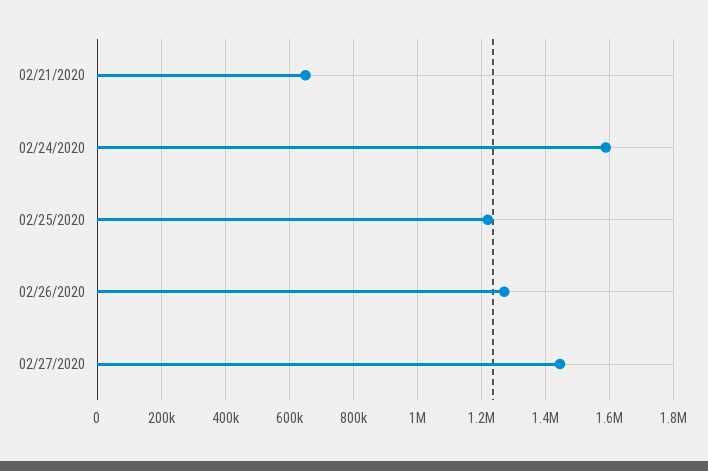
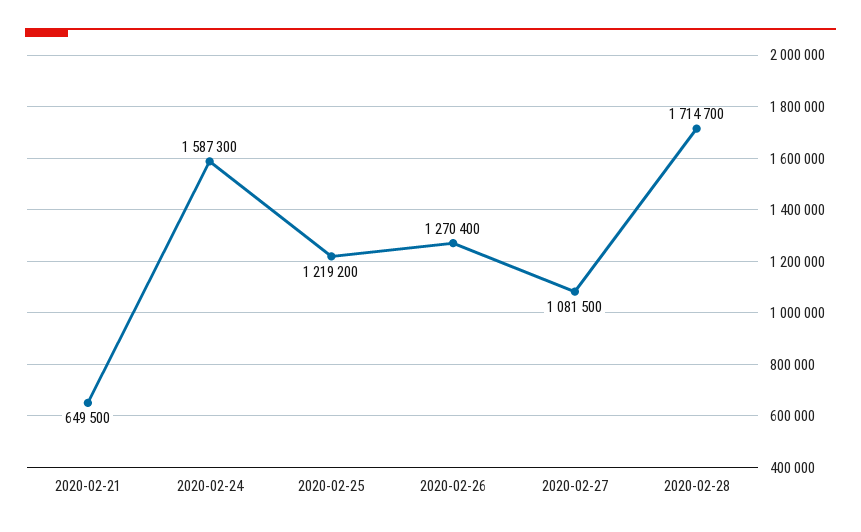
02/27/2020: 1440000 -> 1081500
2020-02-28: none -> 1714700

